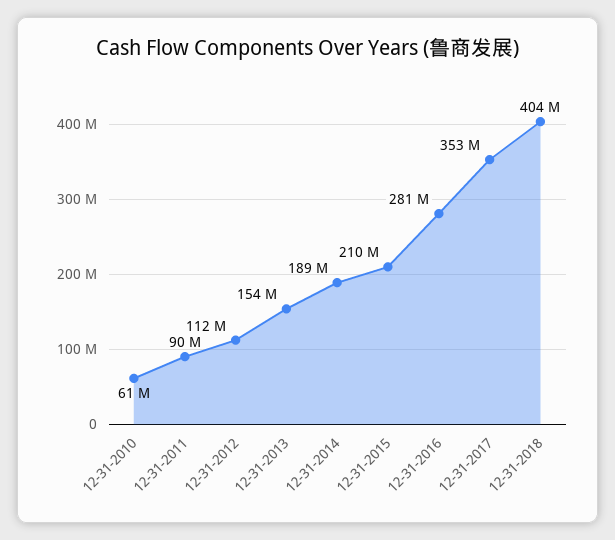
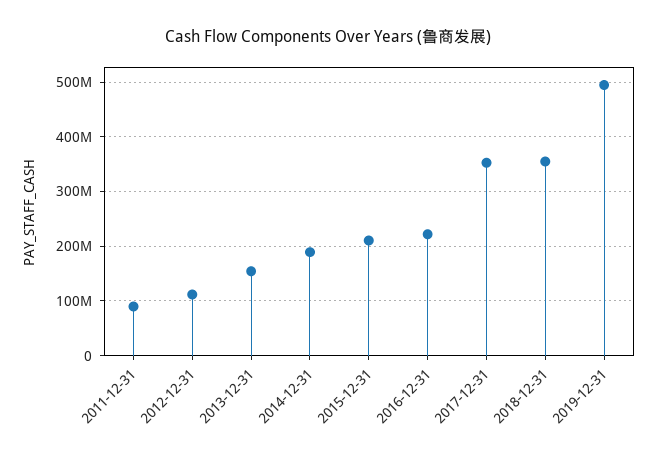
12-31-2010: 61000000 -> none
12-31-2016: 281000000 -> 220000000
12-31-2018: 404000000 -> 360000000
2019-12-31: none -> 500000000

